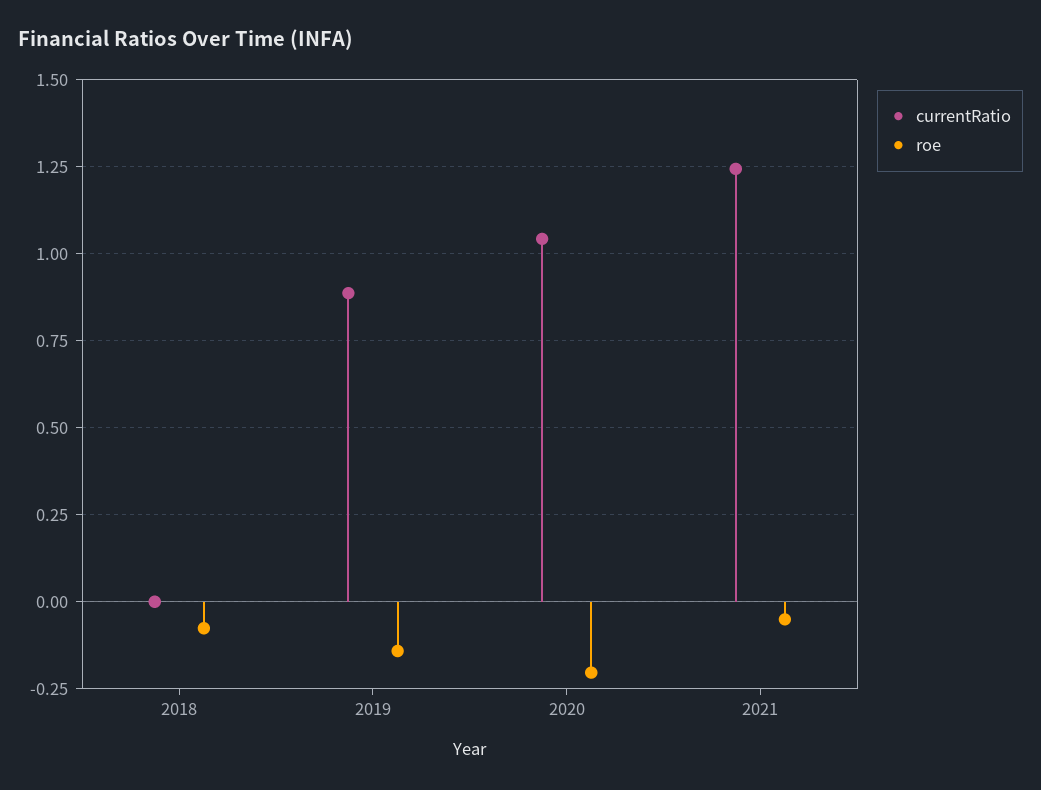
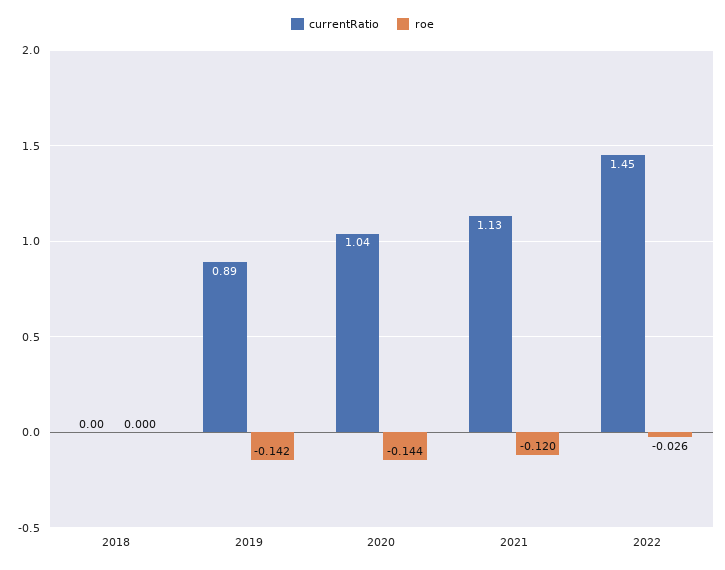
roe, 2018: -0.075 -> 0
roe, 2020: -0.2 -> -0.144
currentRatio, 2021: 1.25 -> 1.13
roe, 2021: -0.05 -> -0.12
currentRatio, 2022: none -> 1.45
roe, 2022: none -> -0.026

